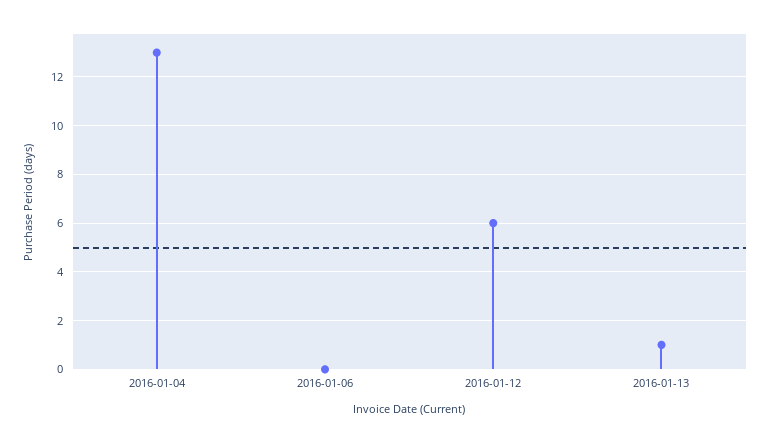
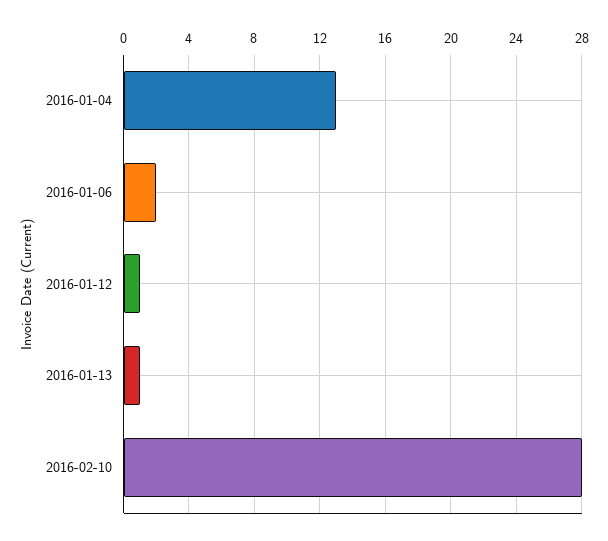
2016-01-06: 0 -> 2
2016-01-12: 6 -> 1
2016-02-10: none -> 28

